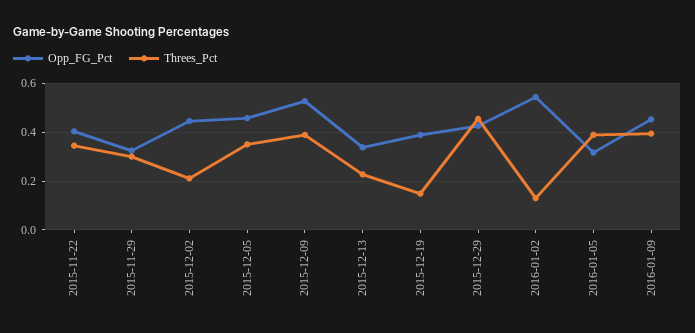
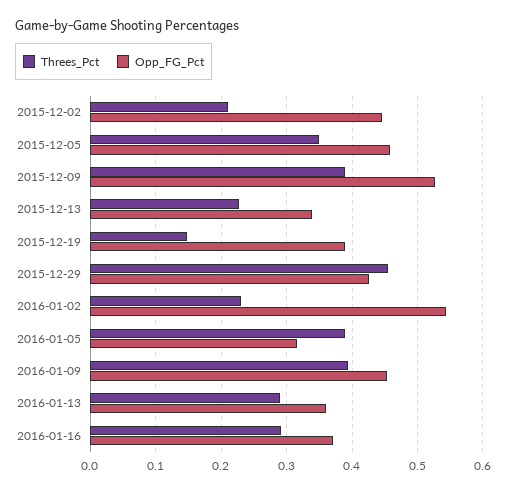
Opp_FG_Pct, 2015-11-22: 0.4 -> none
Threes_Pct, 2015-11-22: 0.35 -> none
Opp_FG_Pct, 2015-11-29: 0.325 -> none
Threes_Pct, 2015-11-29: 0.3 -> none
Threes_Pct, 2016-01-02: 0.125 -> 0.23
Threes_Pct, 2016-01-13: none -> 0.29
Opp_FG_Pct, 2016-01-13: none -> 0.36
Threes_Pct, 2016-01-16: none -> 0.29
Opp_FG_Pct, 2016-01-16: none -> 0.37

